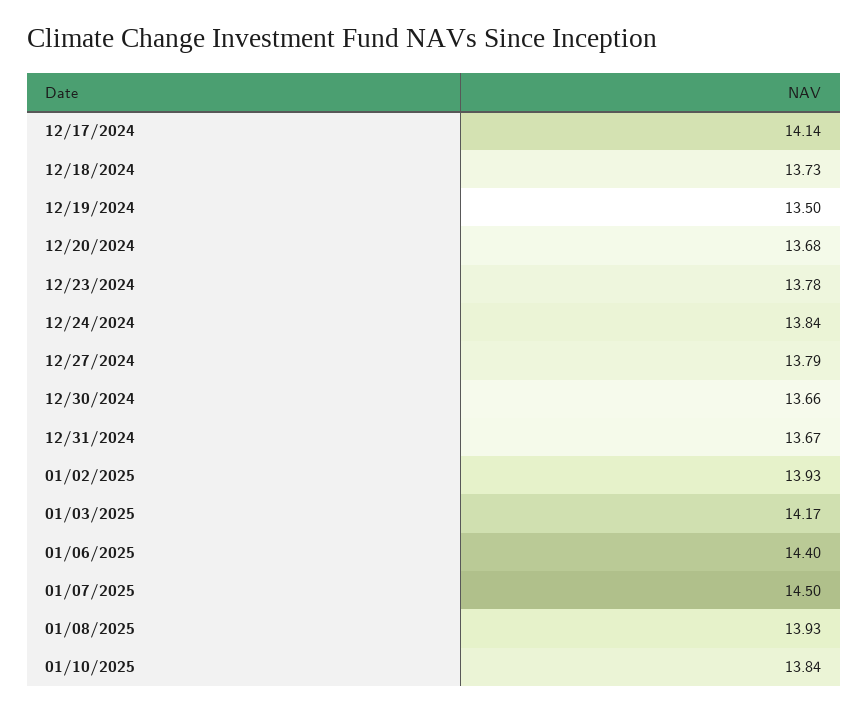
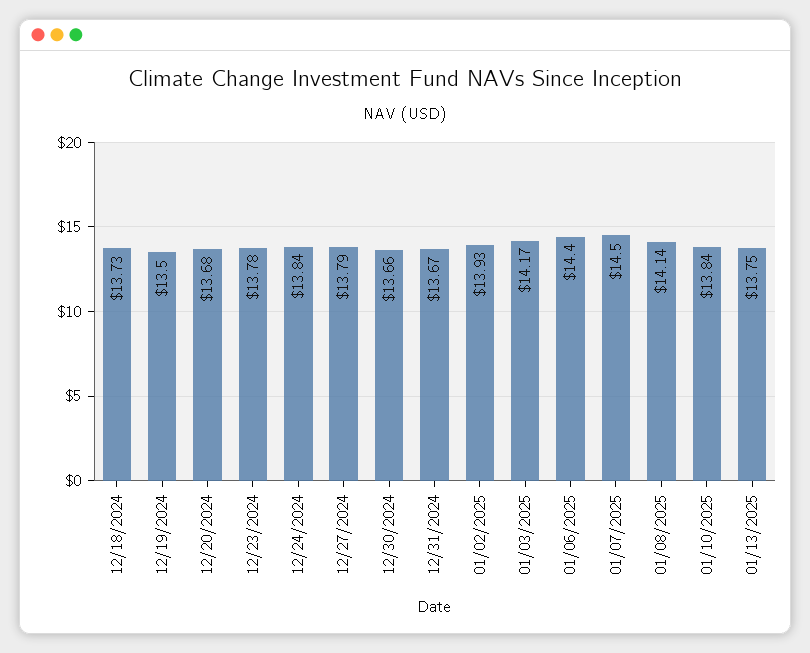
12/17/2024: 14.14 -> none
01/08/2025: 13.93 -> 14.14
01/13/2025: none -> 13.75

